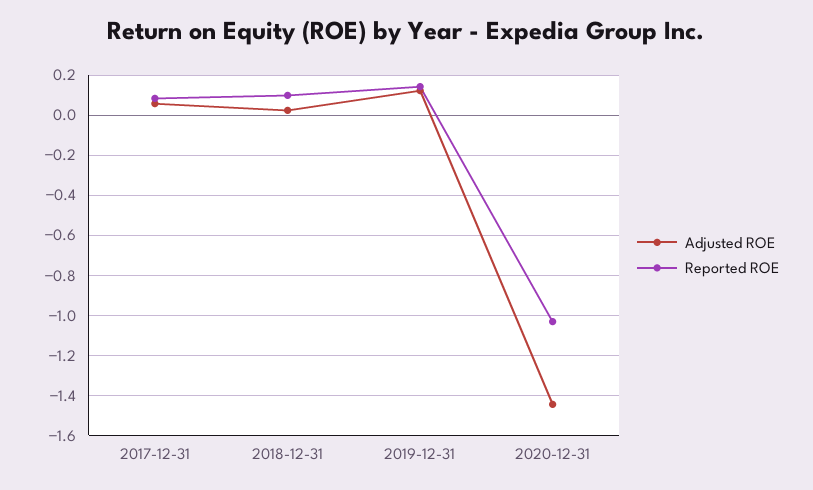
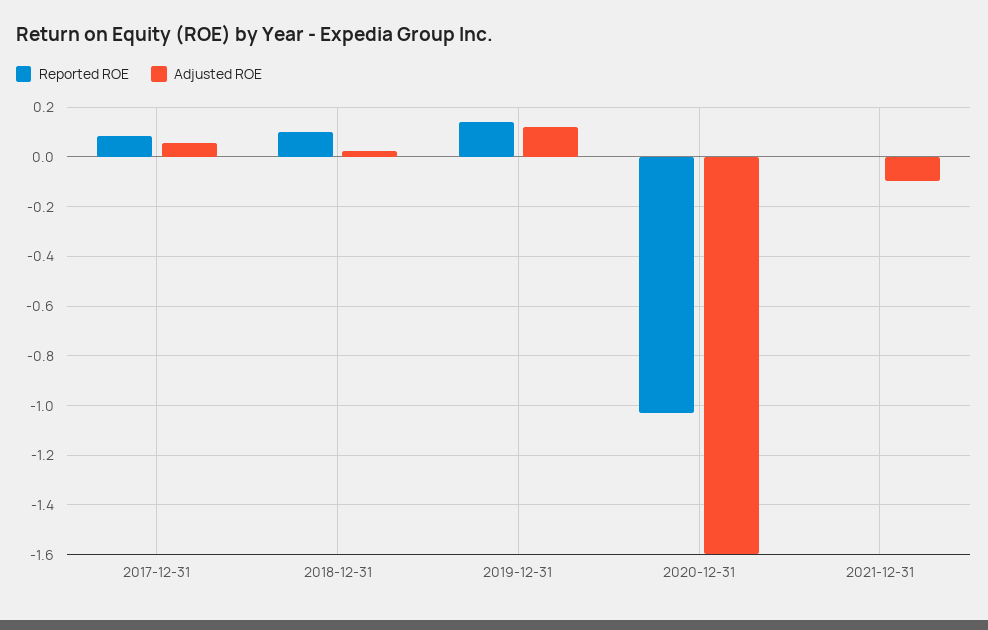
Adjusted ROE, 2020-12-31: -1.45 -> -1.6
Reported ROE, 2021-12-31: none -> 0
Adjusted ROE, 2021-12-31: none -> -0.1

